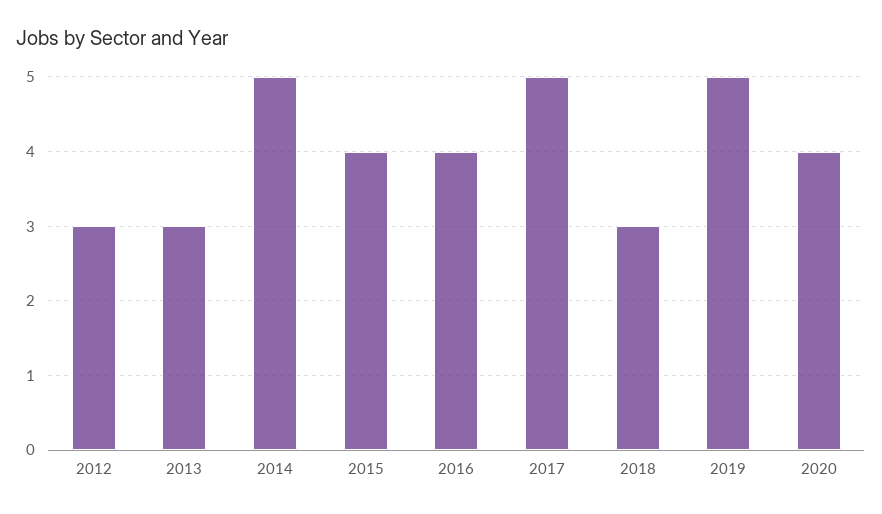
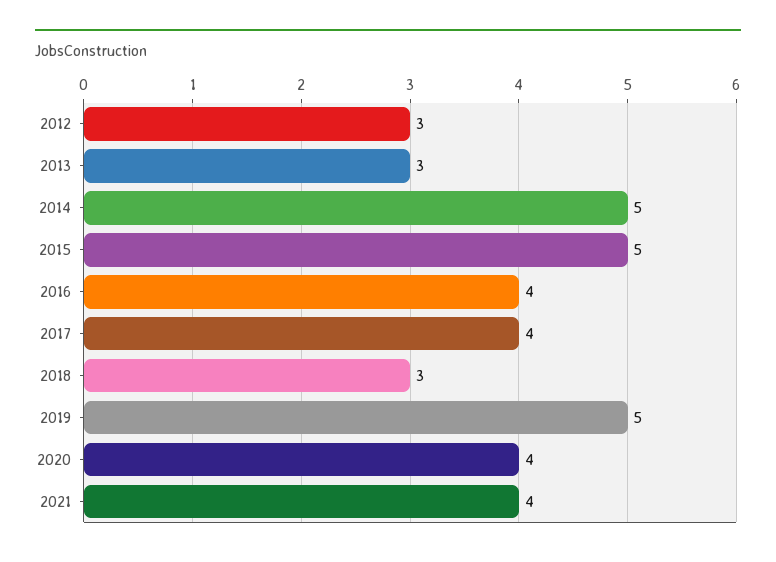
2015: 4 -> 5
2017: 5 -> 4
2021: none -> 4

